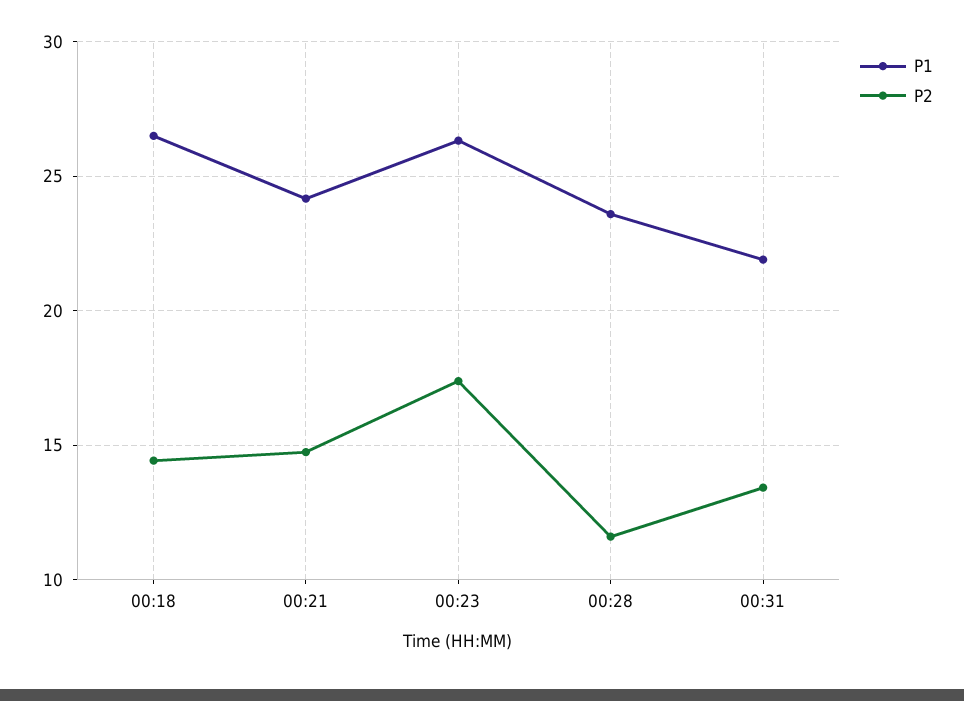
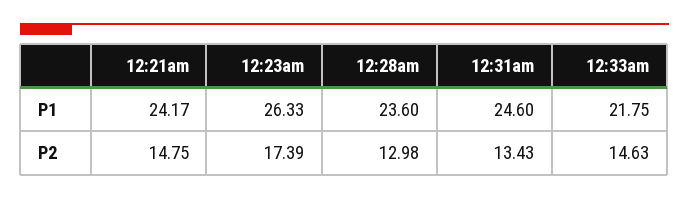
P1, 00:18: 26.5 -> none
P2, 00:18: 14.5 -> none
P2, 00:28: 11.5 -> 12.98
P1, 00:31: 22 -> 24.6
P1, 12:33am: none -> 21.75
P2, 12:33am: none -> 14.63

